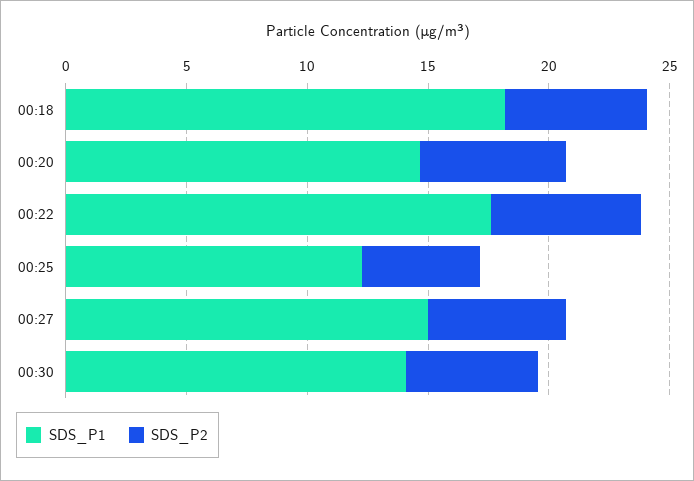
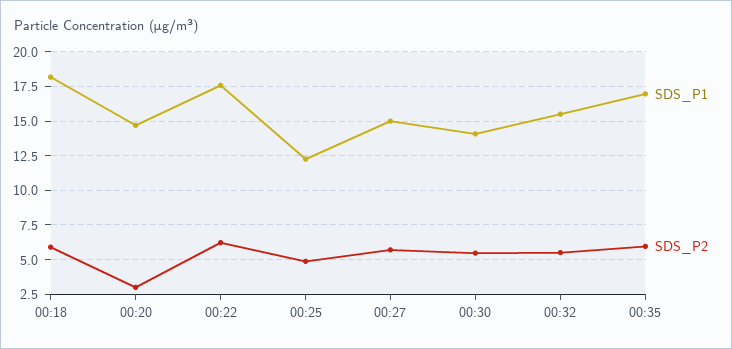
SDS_P2, 00:20: 6 -> 3
SDS_P1, 00:32: none -> 15.5
SDS_P2, 00:32: none -> 5.5
SDS_P1, 00:35: none -> 17
SDS_P2, 00:35: none -> 6

